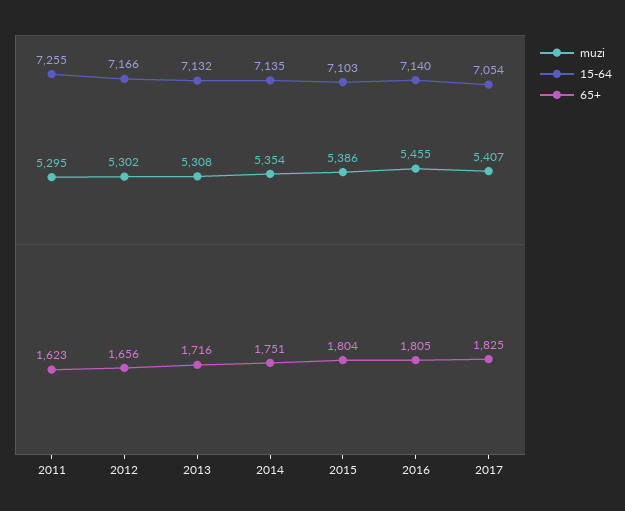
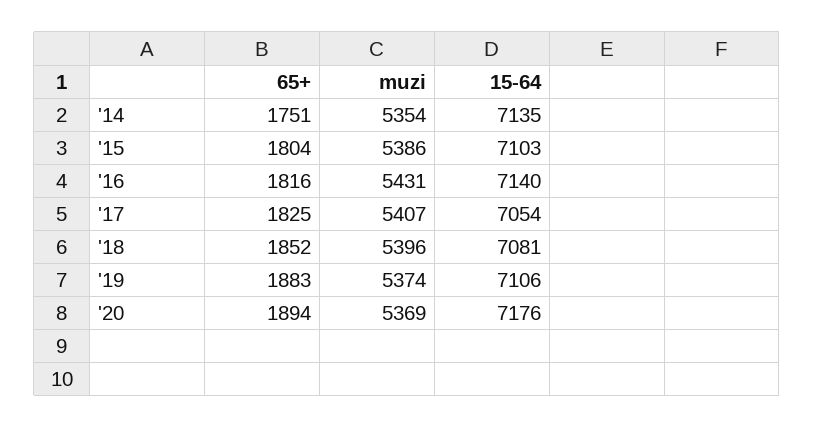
muzi, 2011: 5295 -> none
15-64, 2011: 7255 -> none
65+, 2011: 1623 -> none
muzi, 2012: 5302 -> none
15-64, 2012: 7166 -> none
65+, 2012: 1656 -> none
muzi, 2013: 5308 -> none
15-64, 2013: 7132 -> none
65+, 2013: 1716 -> none
muzi, 2016: 5455 -> 5431
65+, 2016: 1805 -> 1816
65+, '18: none -> 1852
muzi, '18: none -> 5396
15-64, '18: none -> 7081
65+, '19: none -> 1883
muzi, '19: none -> 5374
15-64, '19: none -> 7106
65+, '20: none -> 1894
muzi, '20: none -> 5369
15-64, '20: none -> 7176

